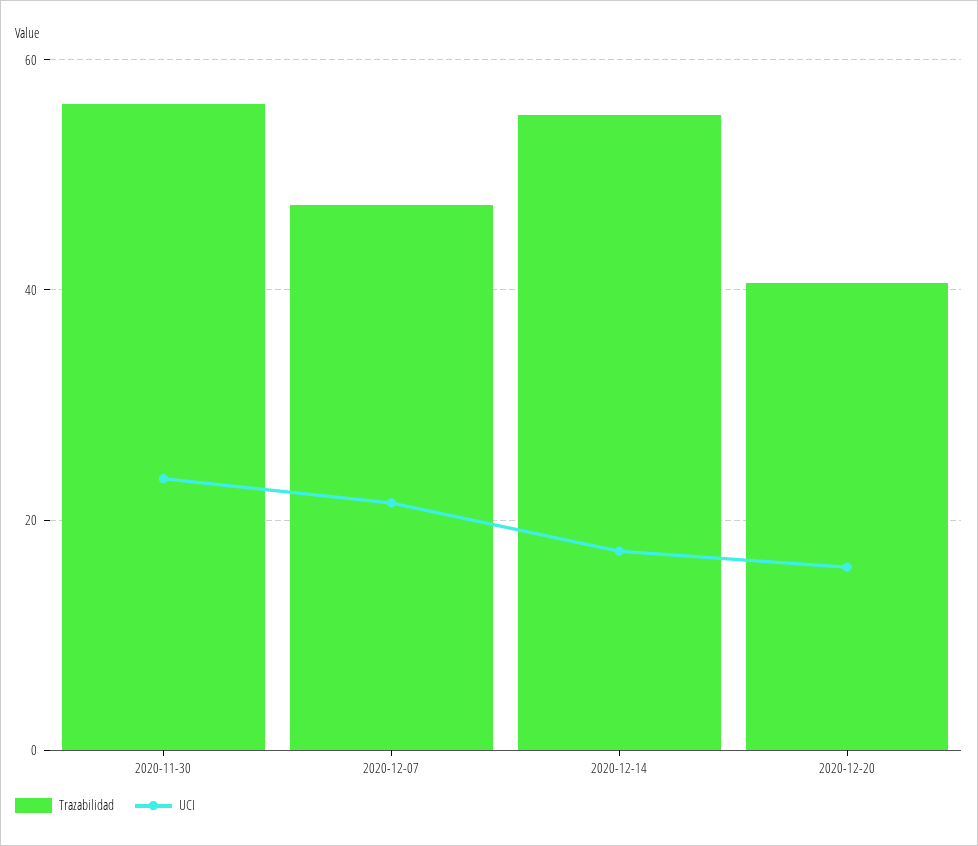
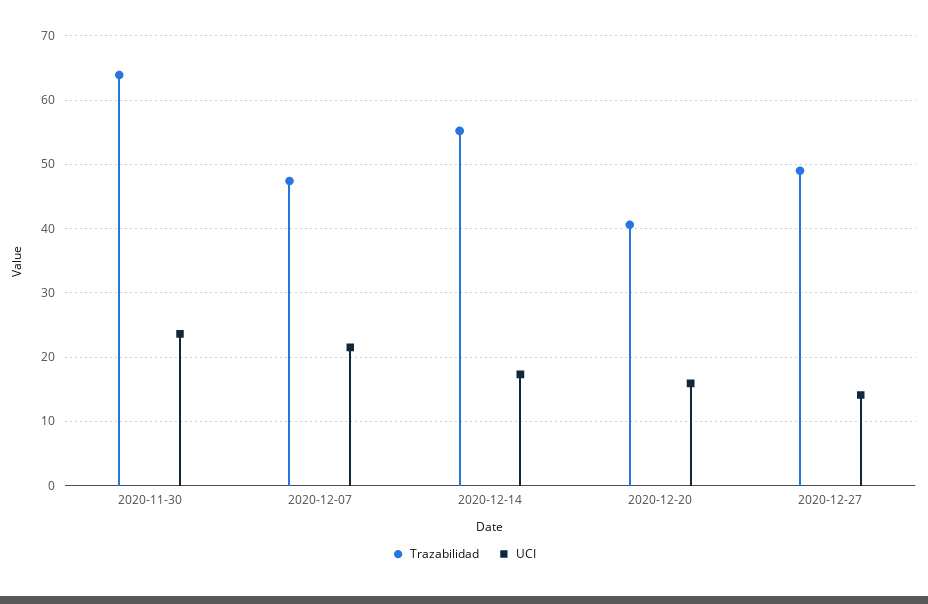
Trazabilidad, 2020-11-30: 56 -> 64
Trazabilidad, 2020-12-27: none -> 49
UCI, 2020-12-27: none -> 14

